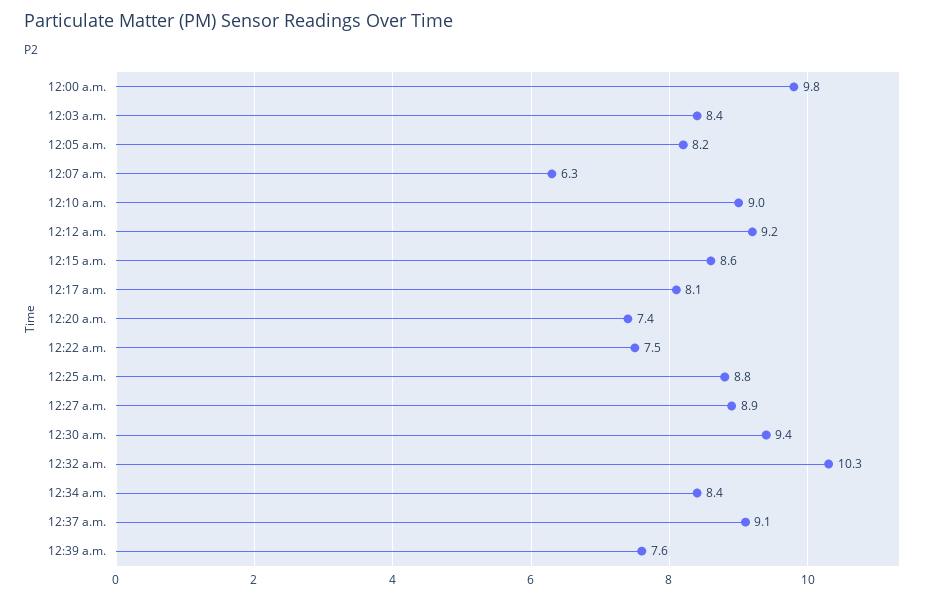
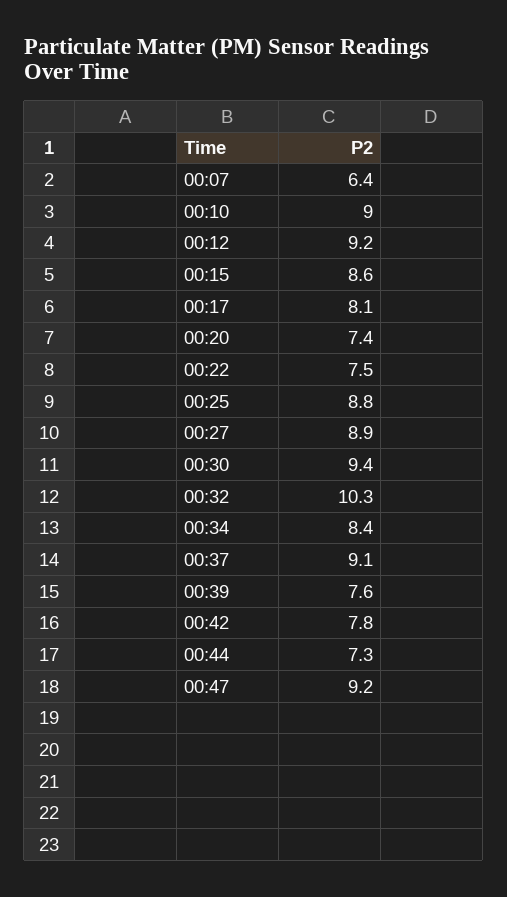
12:00 a.m.: 9.8 -> none
12:03 a.m.: 8.4 -> none
12:05 a.m.: 8.2 -> none
12:07 a.m.: 6.3 -> 6.4
00:42: none -> 7.8
00:44: none -> 7.3
00:47: none -> 9.2

